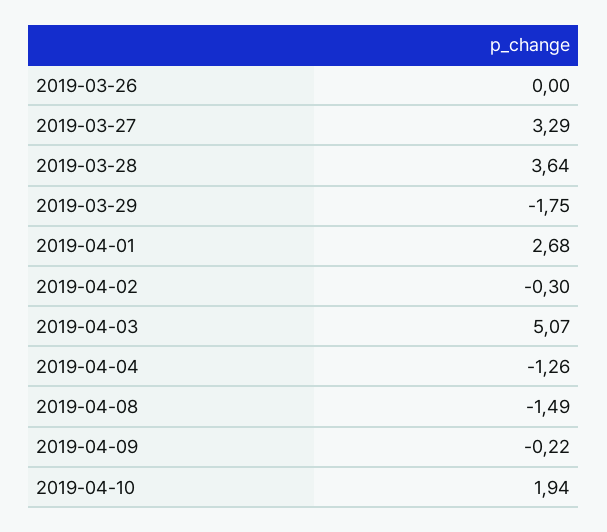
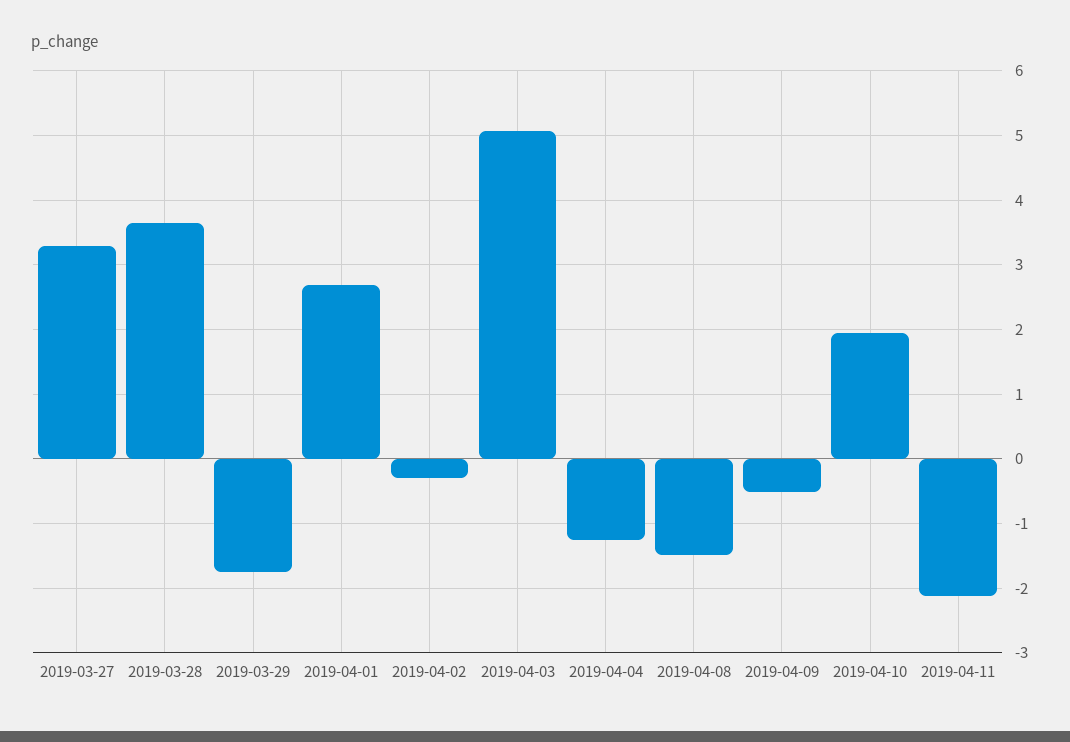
2019-03-26: 0 -> none
2019-04-09: -0.22 -> -0.5
2019-04-11: none -> -2.1

